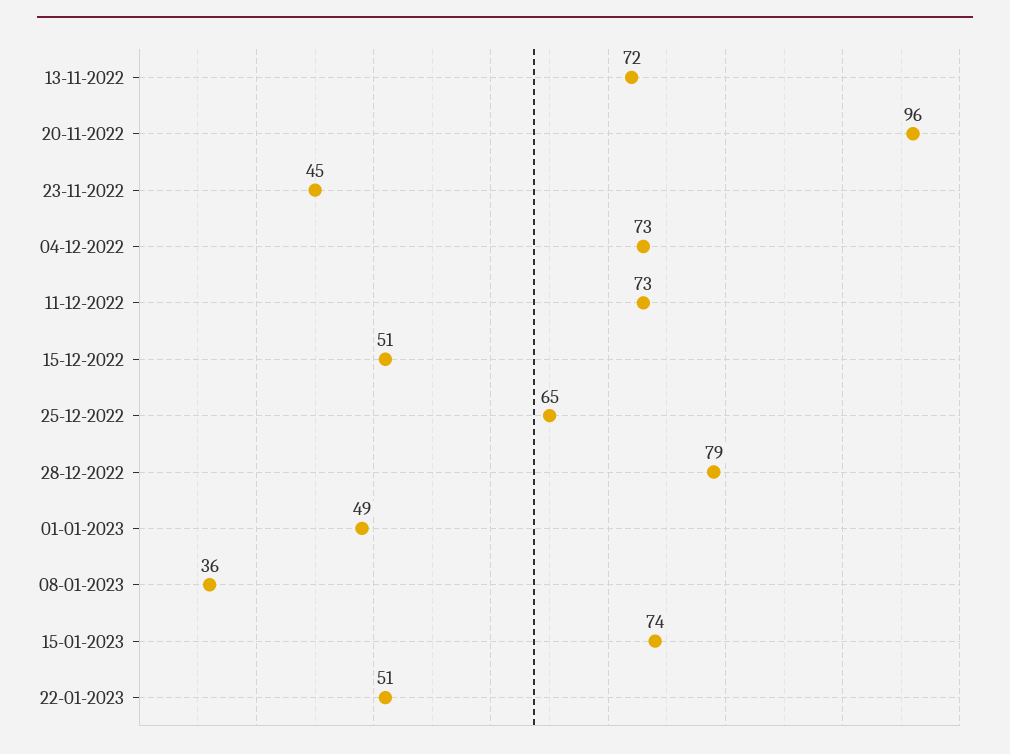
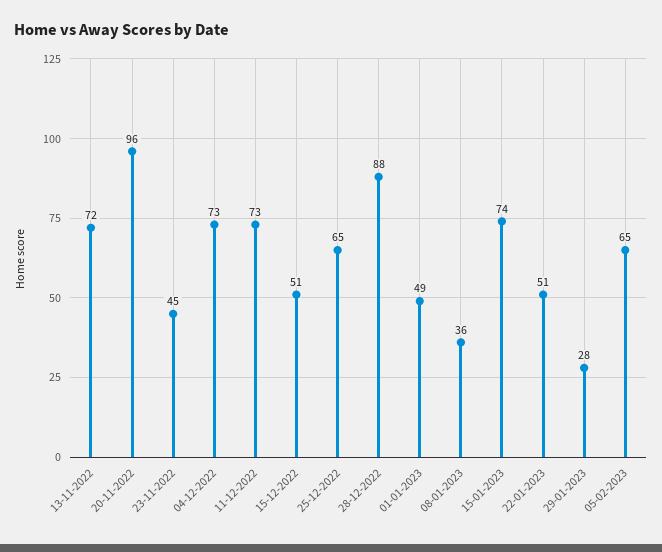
28-12-2022: 79 -> 88
29-01-2023: none -> 28
05-02-2023: none -> 65

